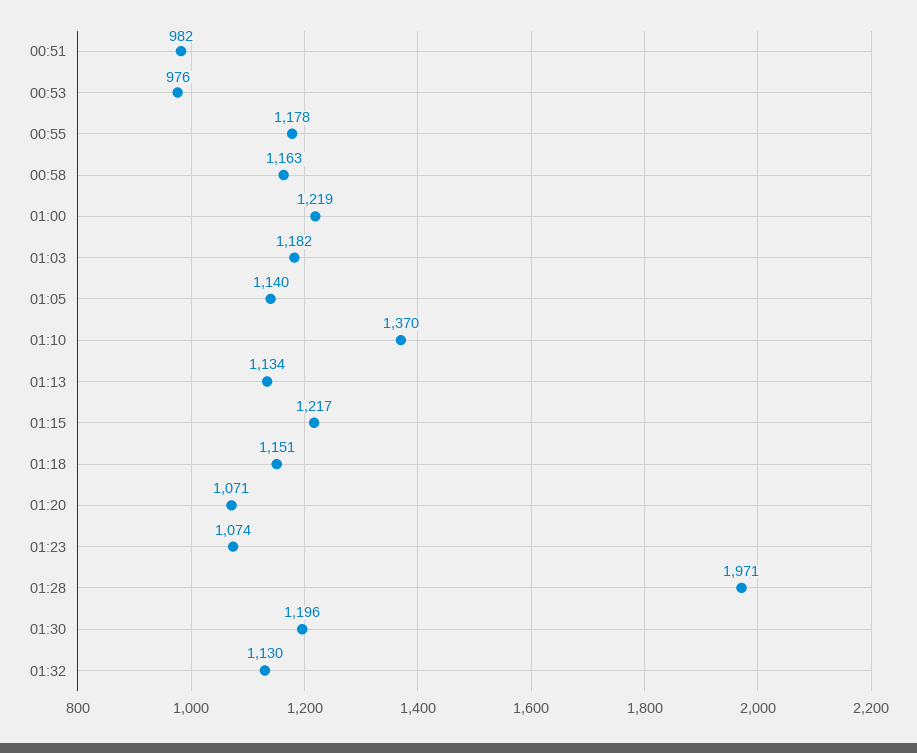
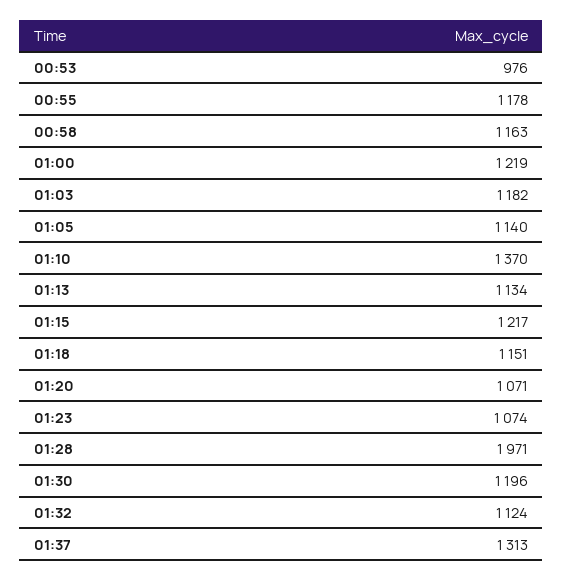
00:51: 982 -> none
01:32: 1130 -> 1124
01:37: none -> 1313

